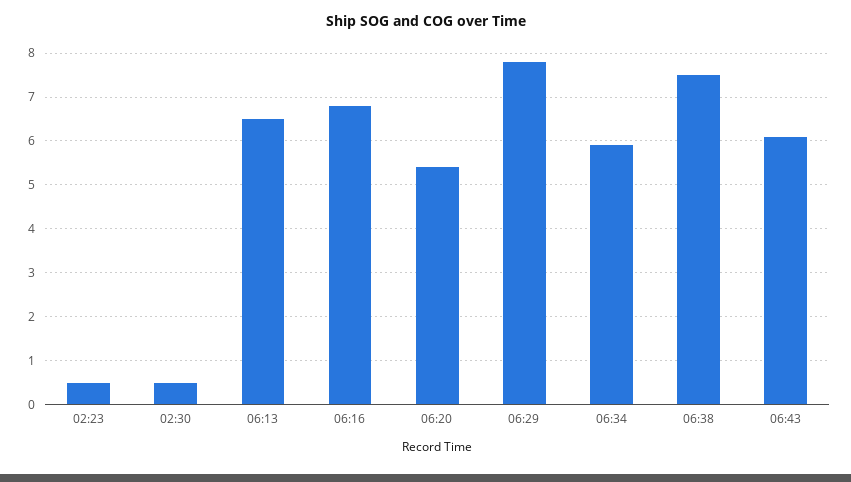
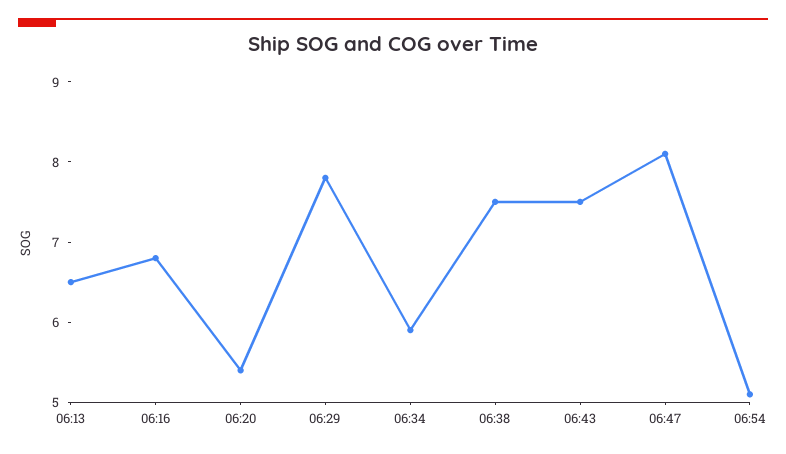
02:23: 0.5 -> none
02:30: 0.5 -> none
06:43: 6 -> 7.5
06:47: none -> 8.1
06:54: none -> 5.1

